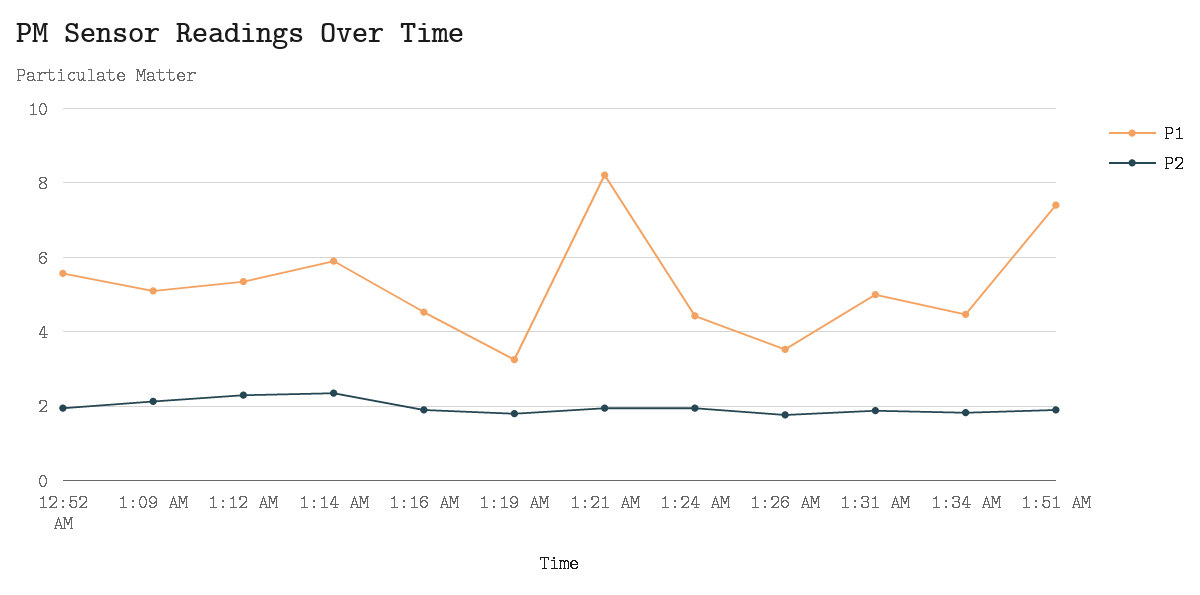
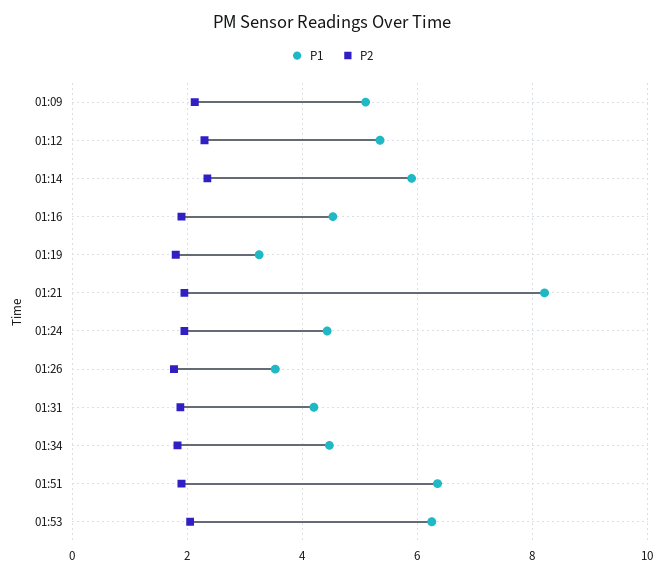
P1, 12:52 AM: 5.6 -> none
P2, 12:52 AM: 2 -> none
P1, 1:31 AM: 5 -> 4.2
P1, 1:51 AM: 7.4 -> 6.4
P1, 01:53: none -> 6.2
P2, 01:53: none -> 2

